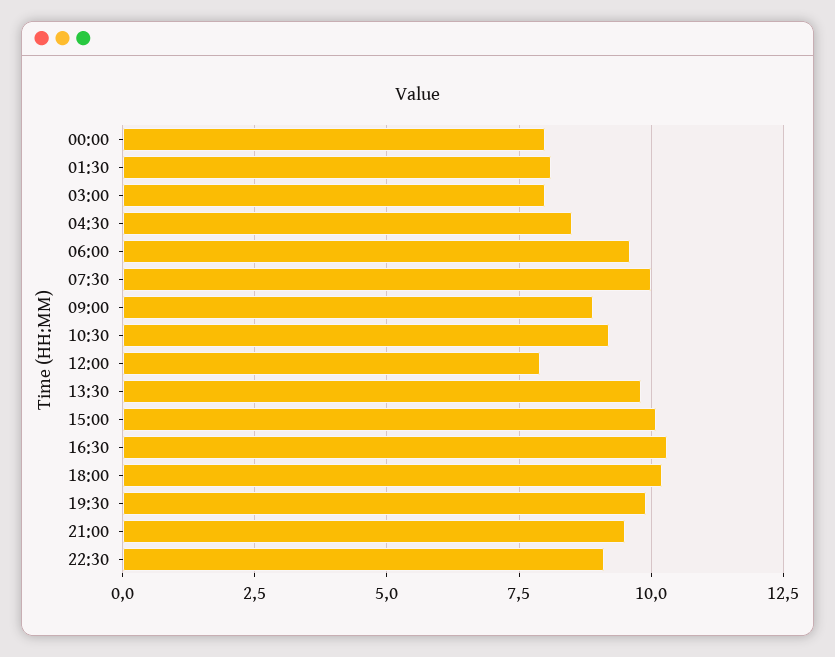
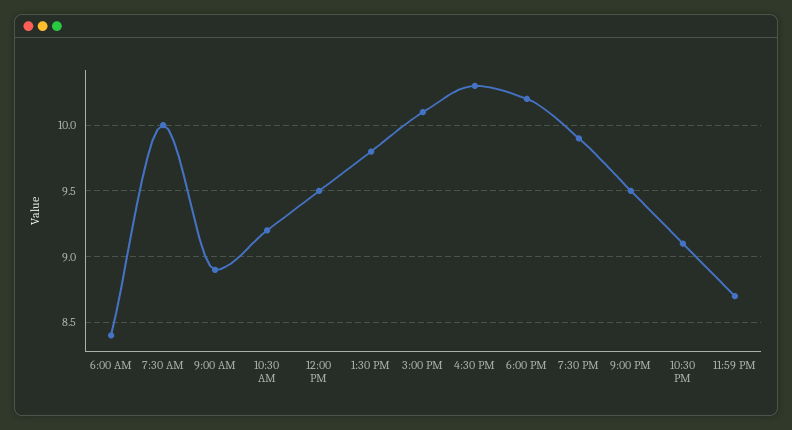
00:00: 8 -> none
01:30: 8 -> none
03:00: 8 -> none
04:30: 8.5 -> none
06:00: 9.5 -> 8.4
12:00: 8 -> 9.5
11:59 PM: none -> 8.7

